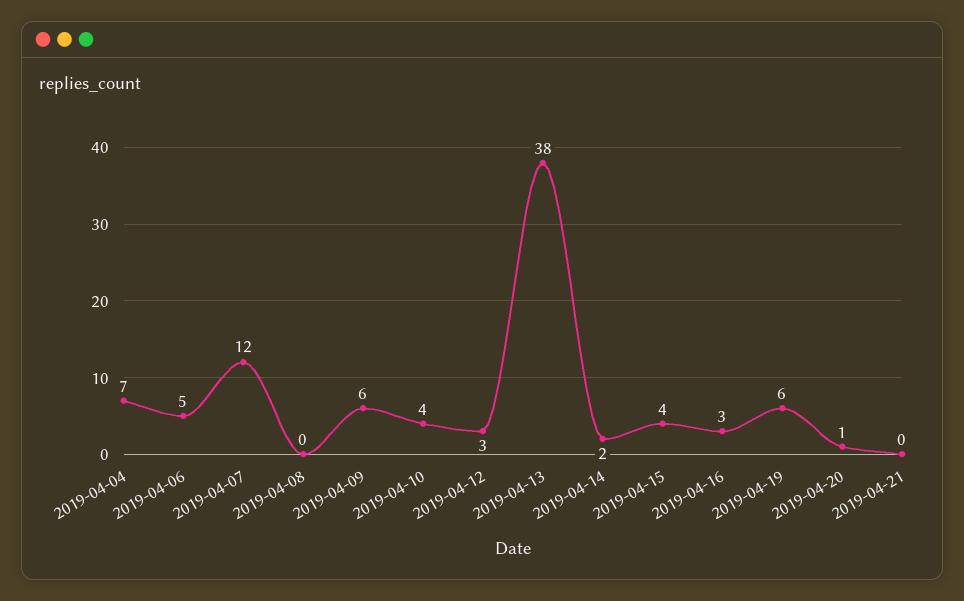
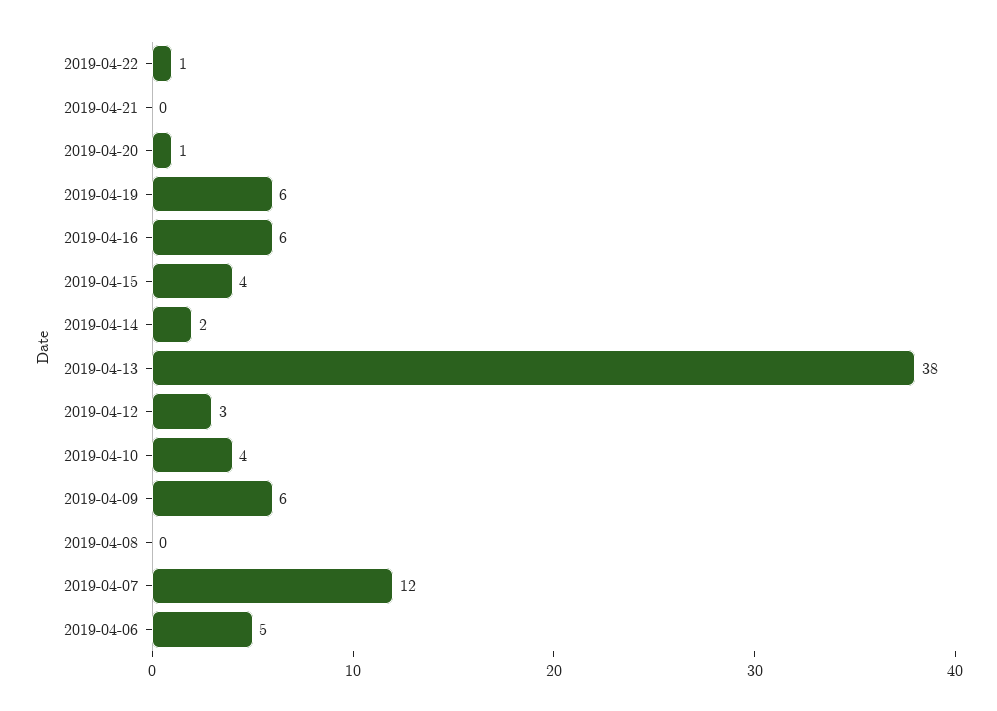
2019-04-04: 7 -> none
2019-04-16: 3 -> 6
2019-04-22: none -> 1

